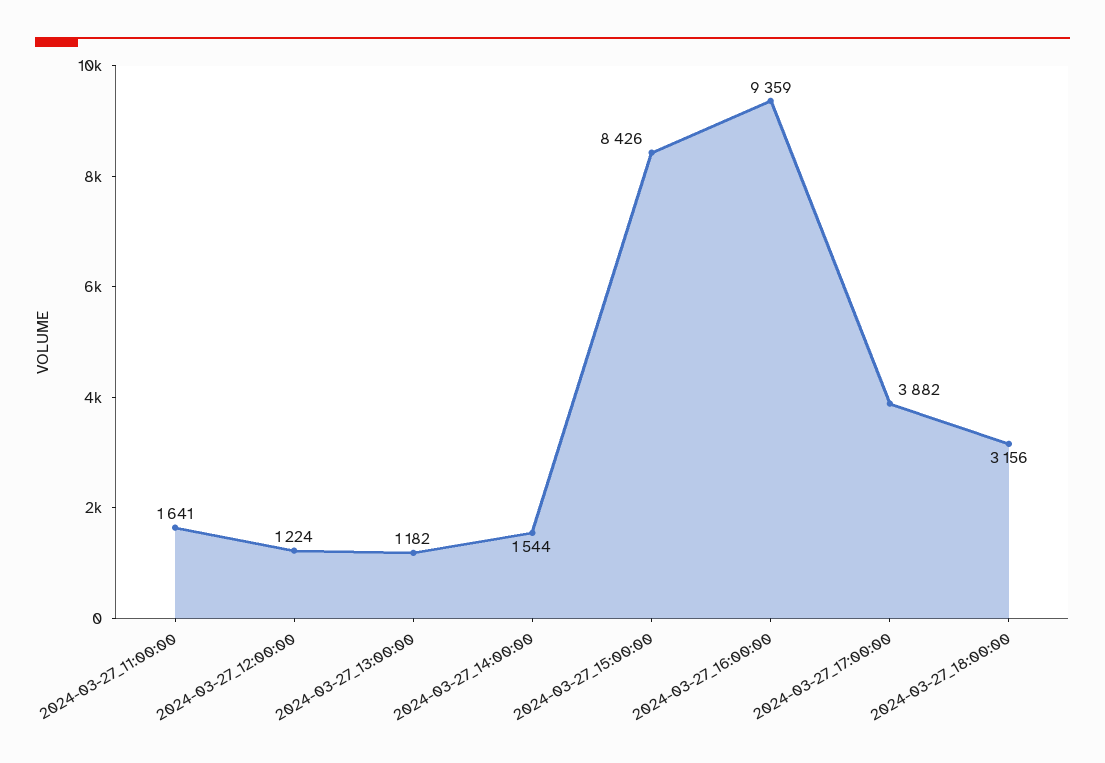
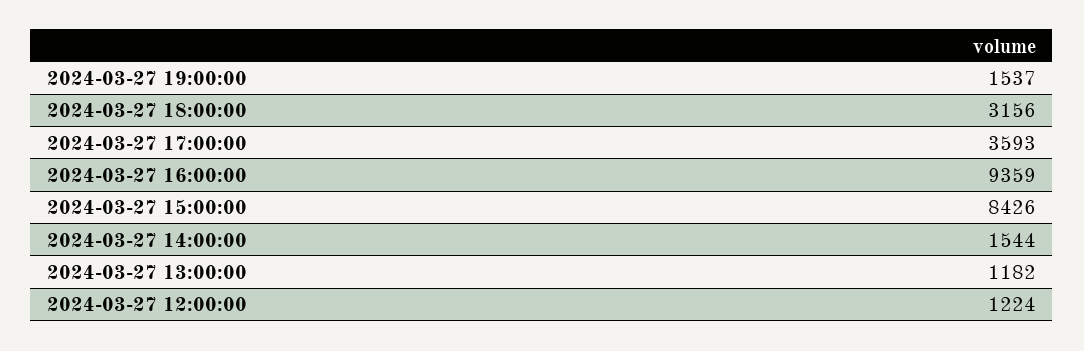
2024-03-27_11:00:00: 1641 -> none
2024-03-27_17:00:00: 3882 -> 3593
2024-03-27 19:00:00: none -> 1537

